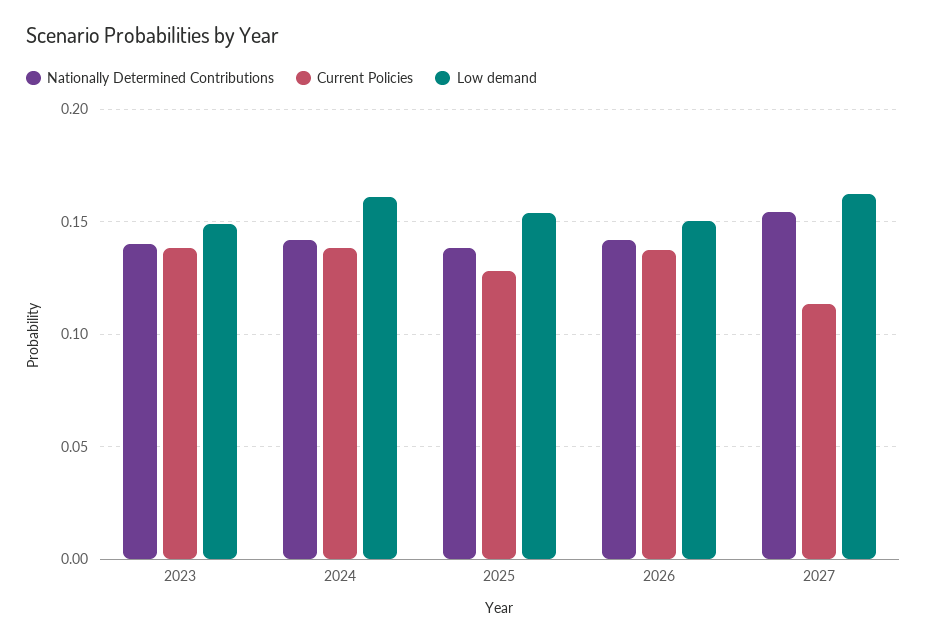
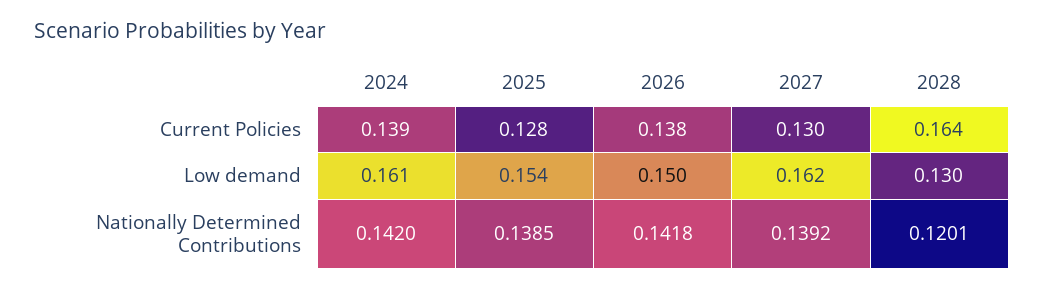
Nationally Determined Contributions, 2023: 0.14 -> none
Current Policies, 2023: 0.14 -> none
Low demand, 2023: 0.15 -> none
Nationally Determined Contributions, 2027: 0.155 -> 0.1392
Current Policies, 2027: 0.115 -> 0.13
Current Policies, 2028: none -> 0.164
Low demand, 2028: none -> 0.13
Nationally Determined Contributions, 2028: none -> 0.1201

